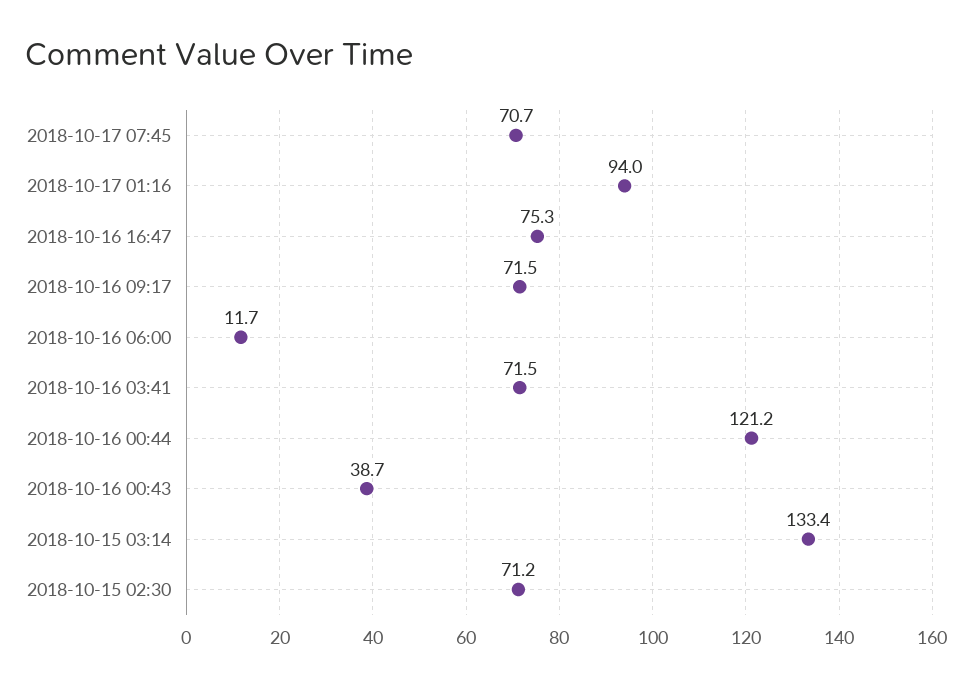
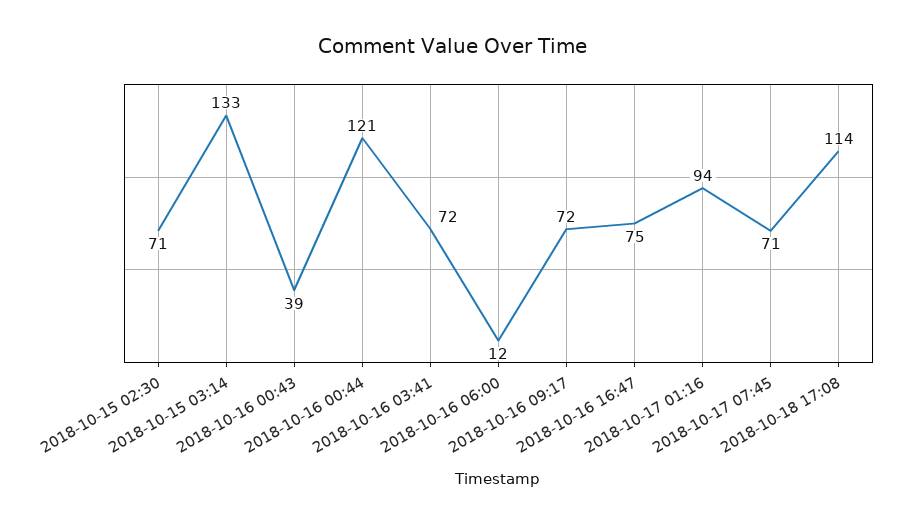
2018-10-18 17:08: none -> 114

